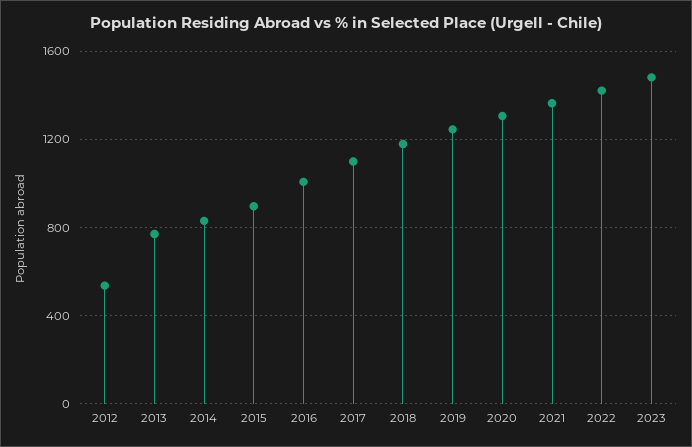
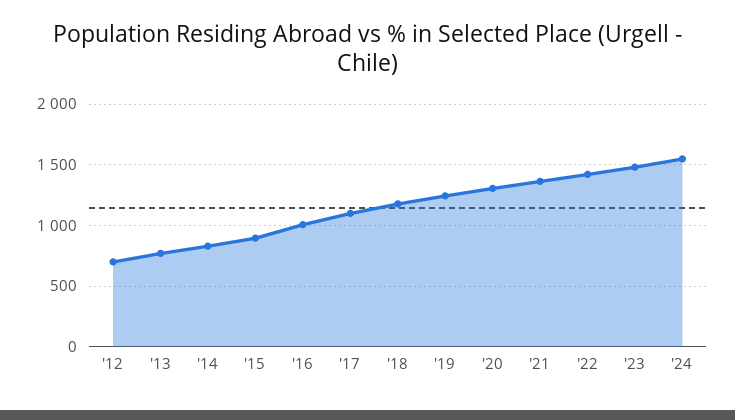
2012: 550 -> 700
'24: none -> 1550

